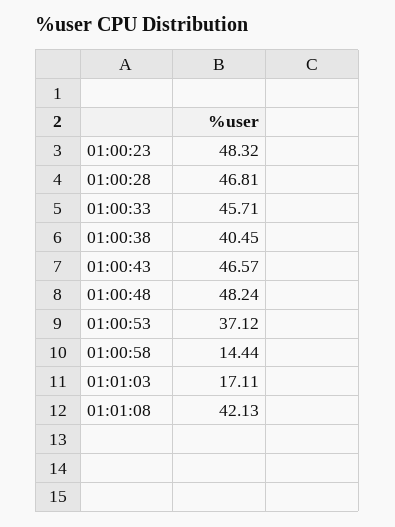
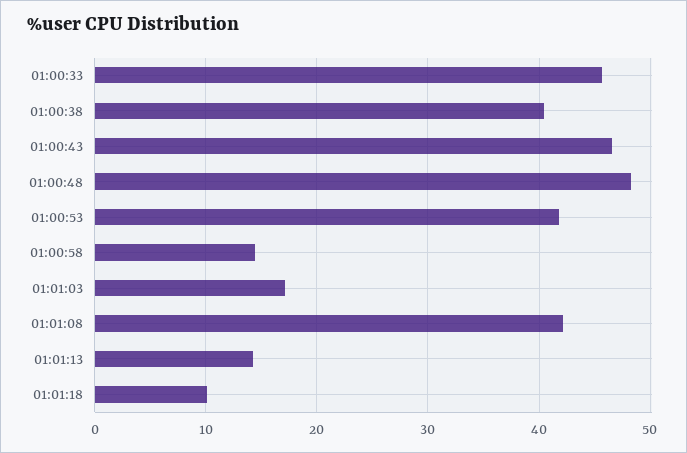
01:00:23: 48.32 -> none
01:00:28: 46.81 -> none
01:00:53: 37.12 -> 42
01:01:13: none -> 14
01:01:18: none -> 10

